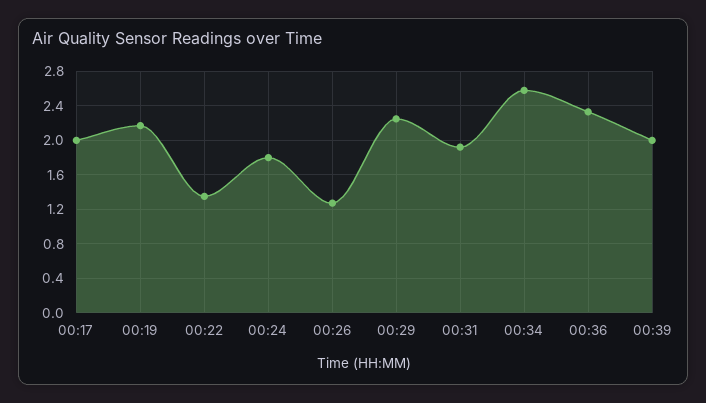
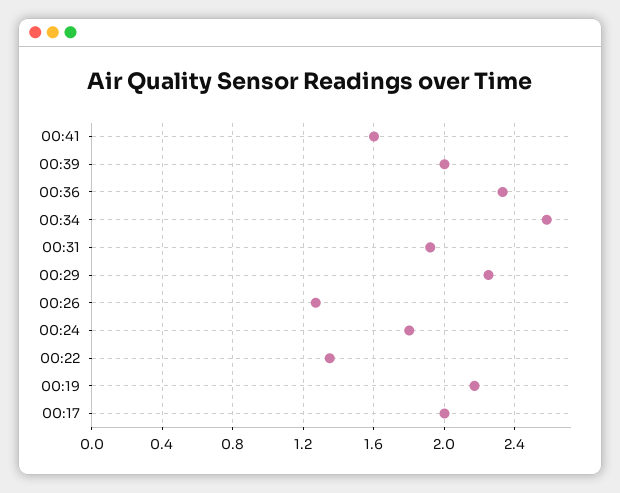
00:41: none -> 1.6

